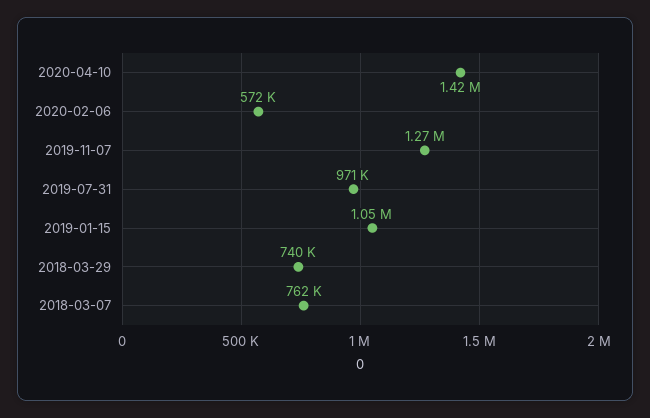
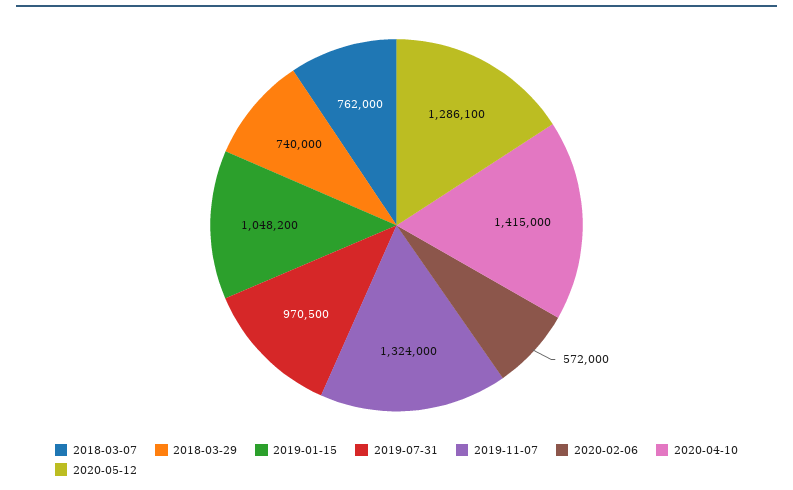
2019-11-07: 1270000 -> 1324000
2020-05-12: none -> 1286100

